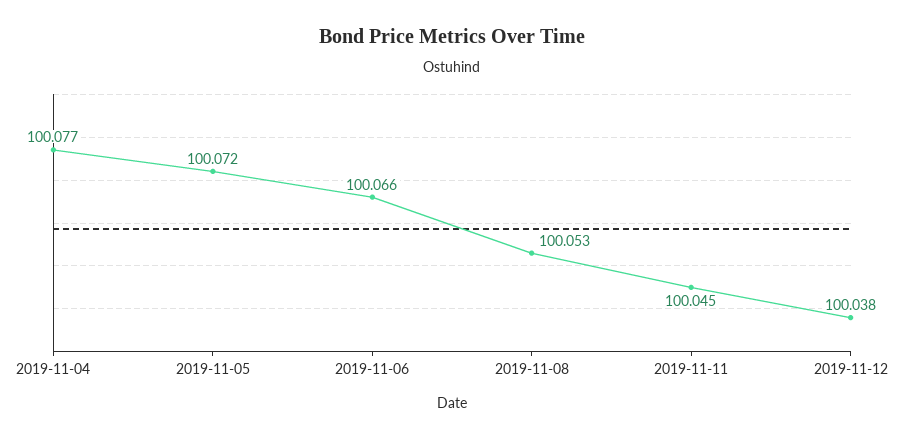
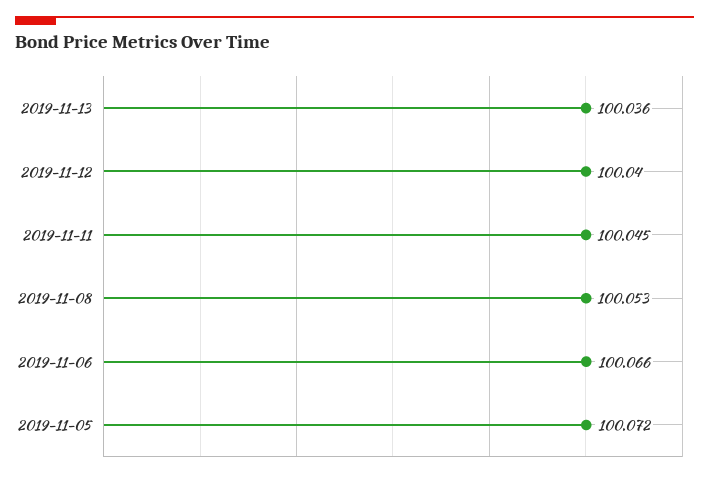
2019-11-04: 100.077 -> none
2019-11-12: 100.038 -> 100.04
2019-11-13: none -> 100.036

